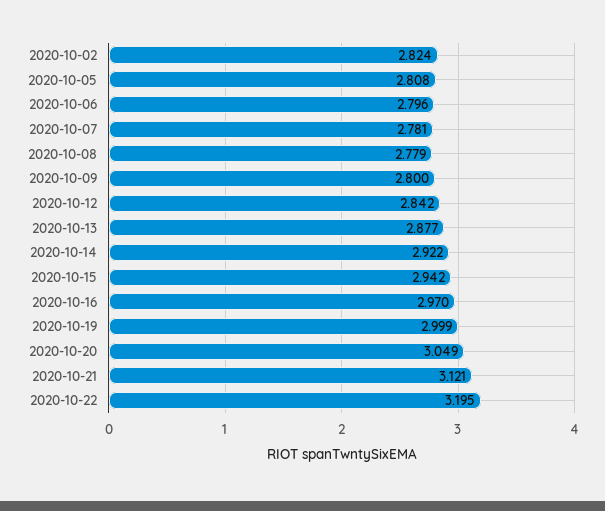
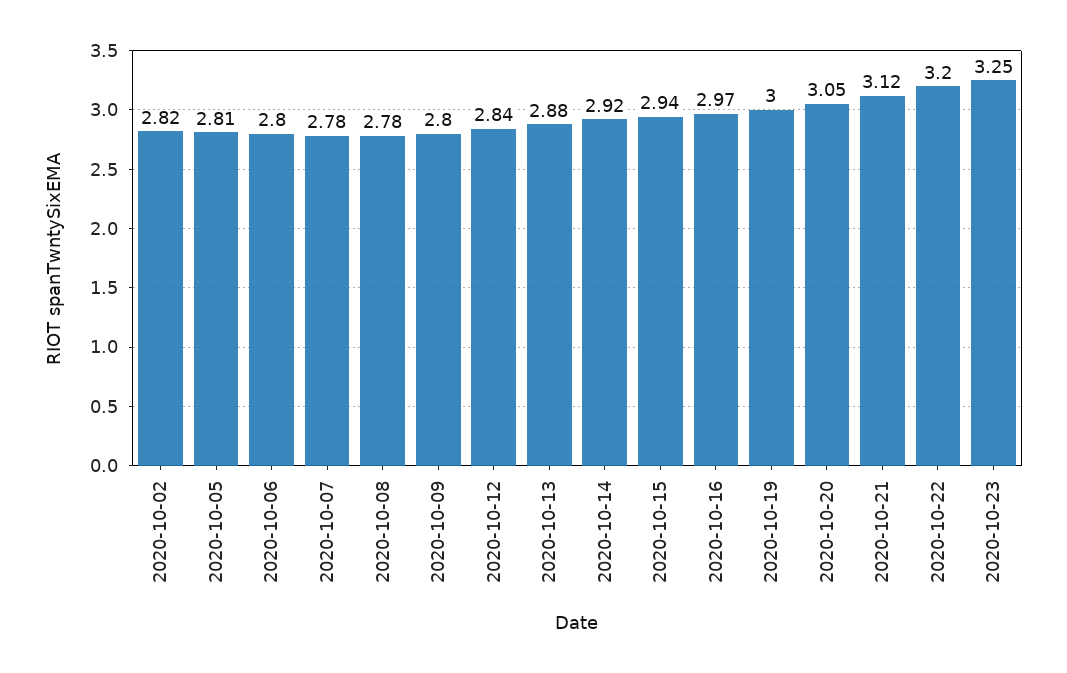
2020-10-23: none -> 3.25

